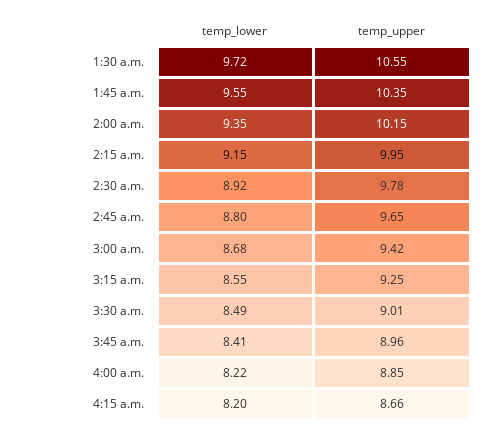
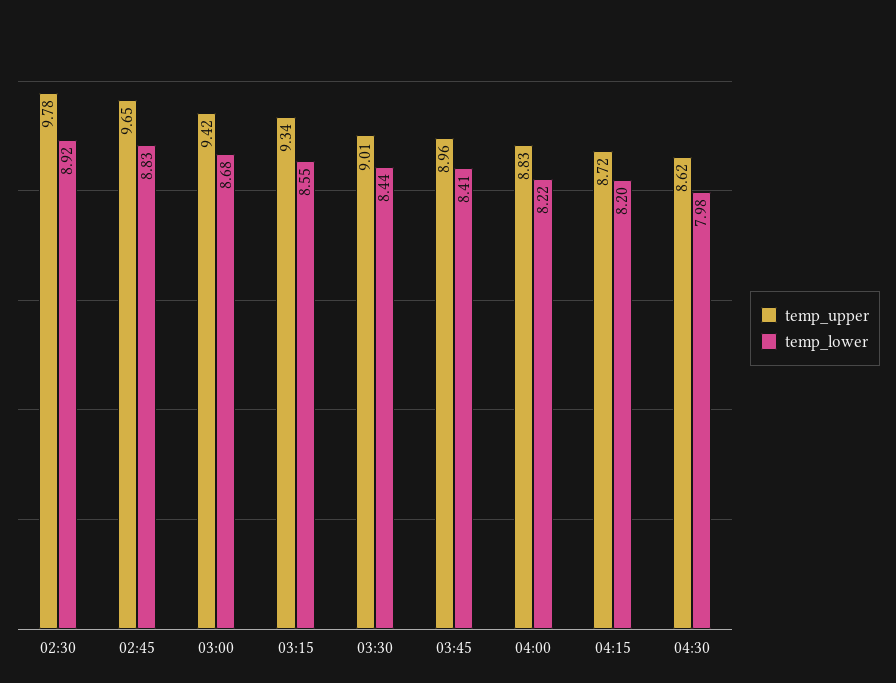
temp_lower, 1:30 a.m.: 9.72 -> none
temp_upper, 1:30 a.m.: 10.55 -> none
temp_lower, 1:45 a.m.: 9.55 -> none
temp_upper, 1:45 a.m.: 10.35 -> none
temp_lower, 2:00 a.m.: 9.35 -> none
temp_upper, 2:00 a.m.: 10.15 -> none
temp_lower, 2:15 a.m.: 9.15 -> none
temp_upper, 2:15 a.m.: 9.95 -> none
temp_lower, 2:45 a.m.: 8.8 -> 8.83
temp_upper, 3:15 a.m.: 9.25 -> 9.34
temp_lower, 3:30 a.m.: 8.49 -> 8.44
temp_upper, 4:00 a.m.: 8.85 -> 8.83
temp_upper, 4:15 a.m.: 8.66 -> 8.72
temp_upper, 04:30: none -> 8.62
temp_lower, 04:30: none -> 7.98

